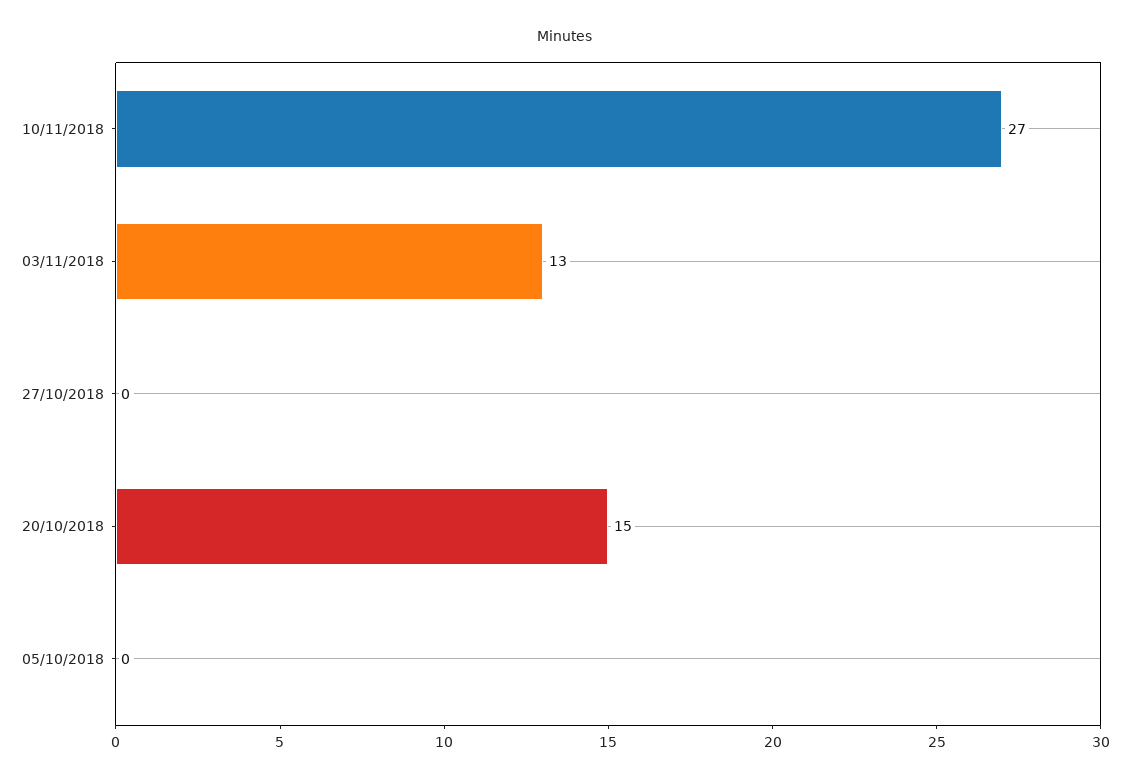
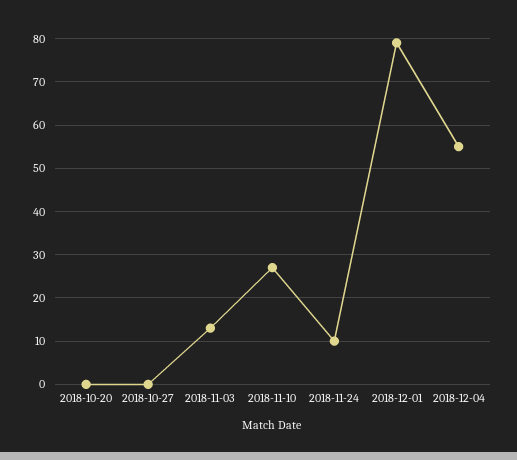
20/10/2018: 15 -> 0
05/10/2018: 0 -> none
2018-11-24: none -> 10
2018-12-01: none -> 80
2018-12-04: none -> 55

